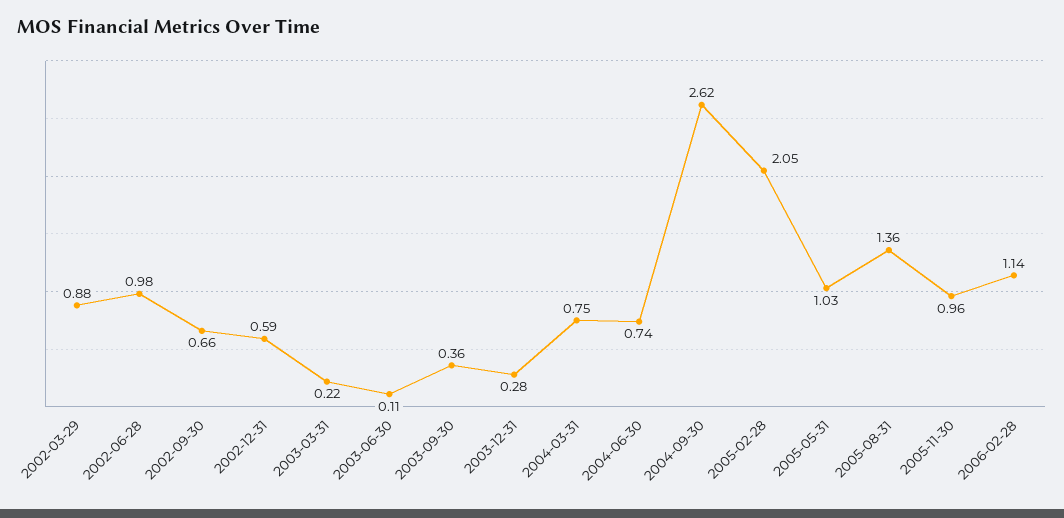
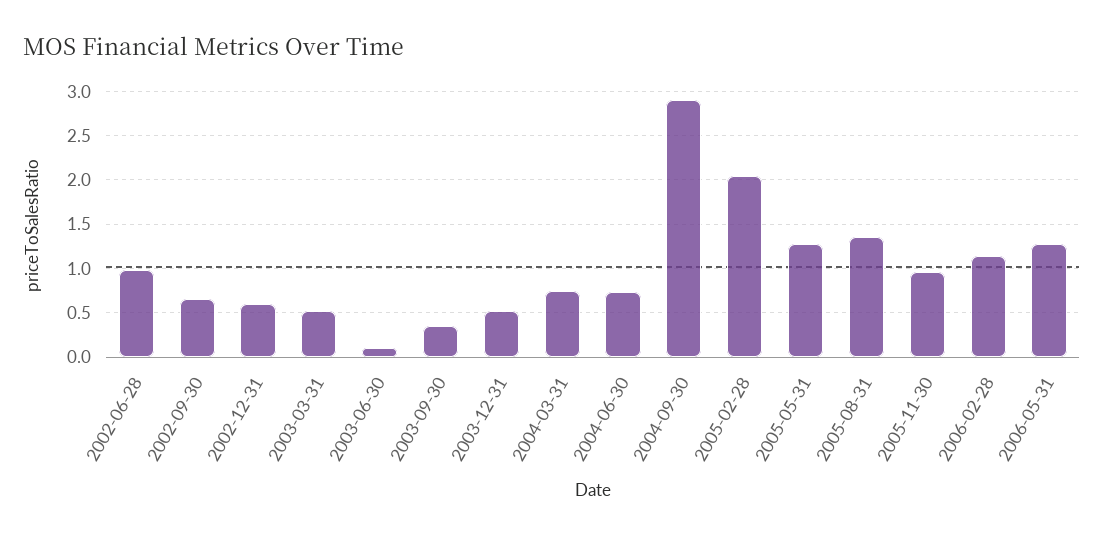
2002-03-29: 0.88 -> none
2003-03-31: 0.22 -> 0.5
2003-12-31: 0.28 -> 0.5
2004-09-30: 2.62 -> 2.9
2005-05-31: 1.03 -> 1.3
2006-05-31: none -> 1.3

